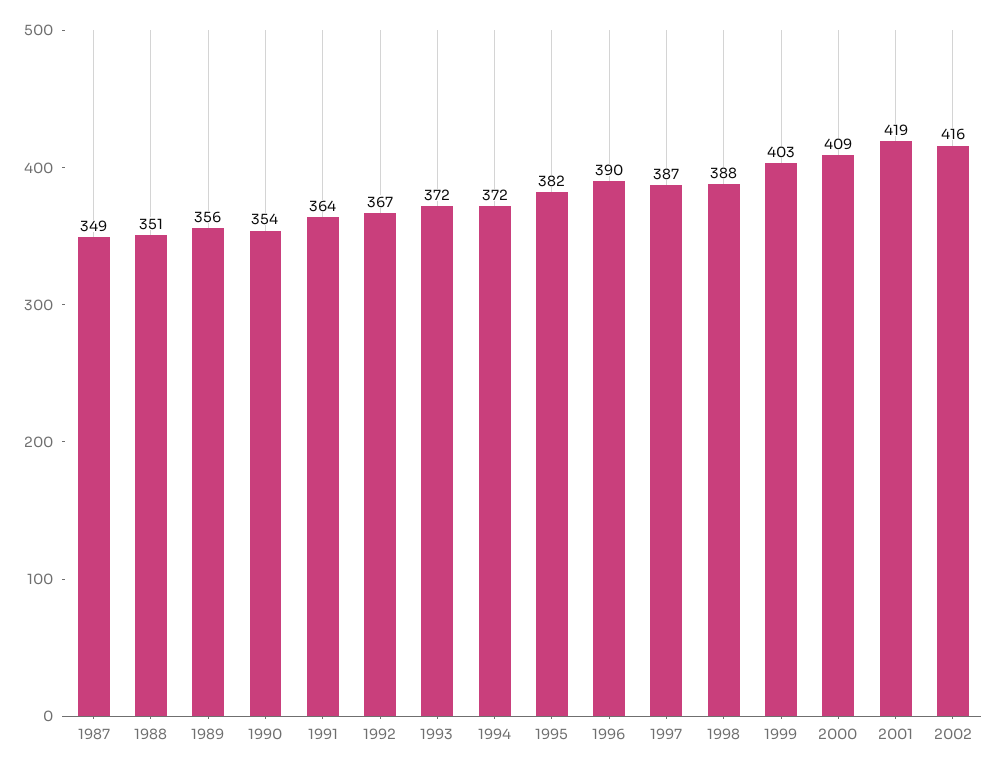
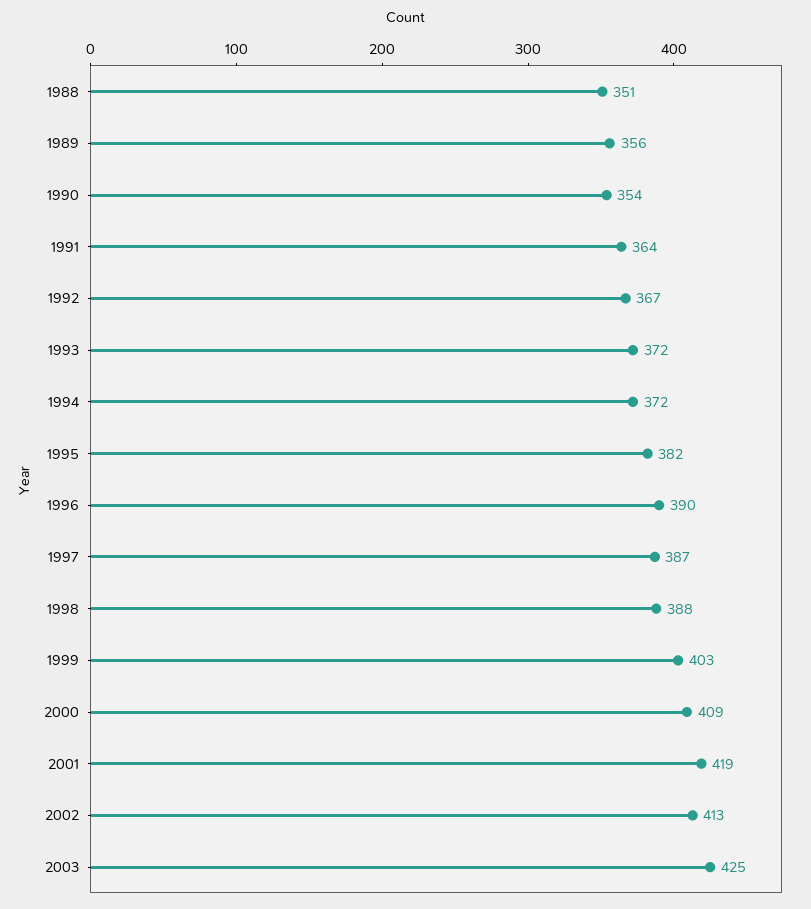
1987: 349 -> none
2002: 416 -> 413
2003: none -> 425

